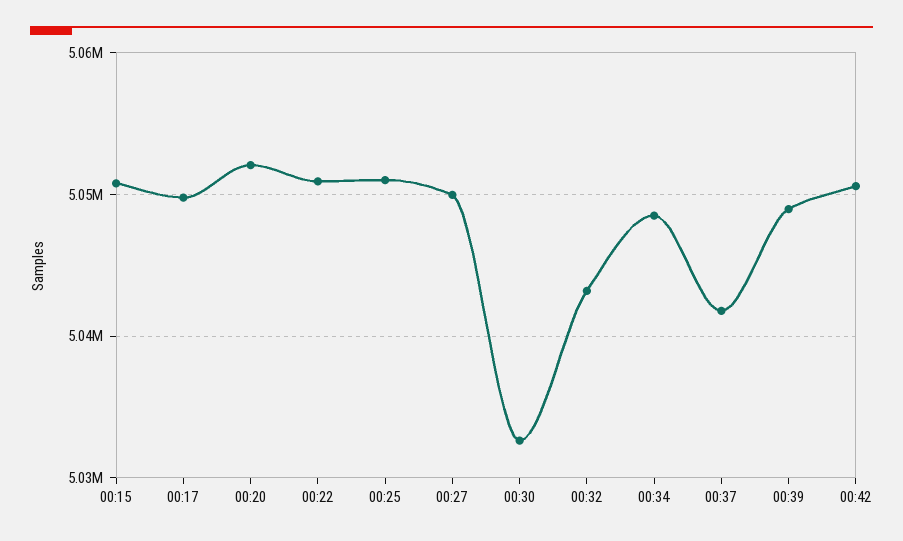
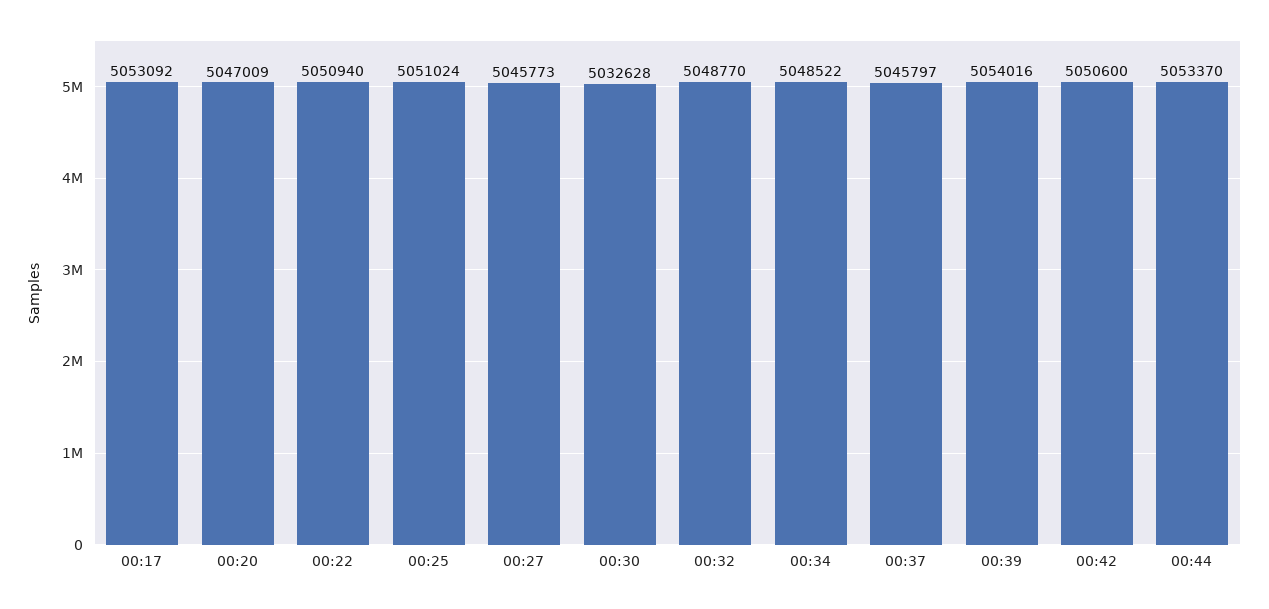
00:15: 5051000 -> none
00:17: 5050000 -> 5053092
00:20: 5052000 -> 5047009
00:27: 5050000 -> 5045773
00:32: 5043000 -> 5048770
00:37: 5042000 -> 5045797
00:39: 5049000 -> 5054016
00:44: none -> 5053370

